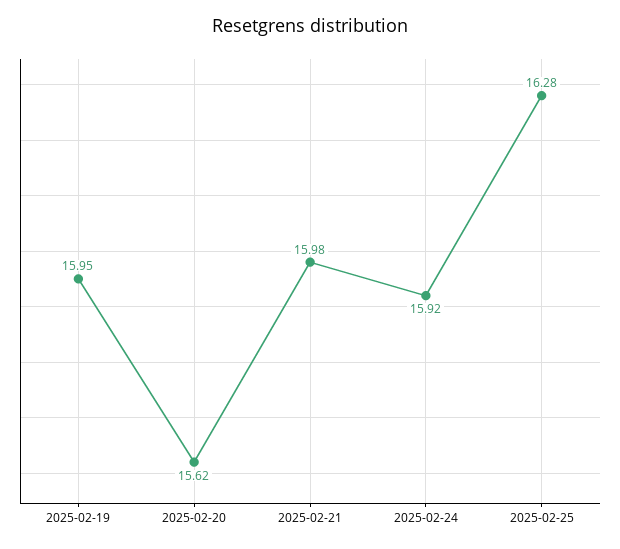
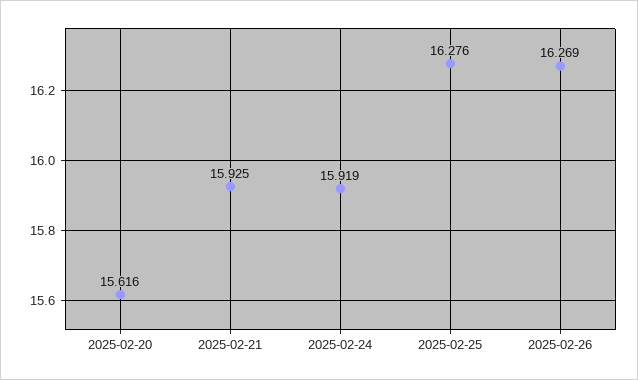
2025-02-19: 15.95 -> none
2025-02-21: 15.98 -> 15.925
2025-02-26: none -> 16.269

